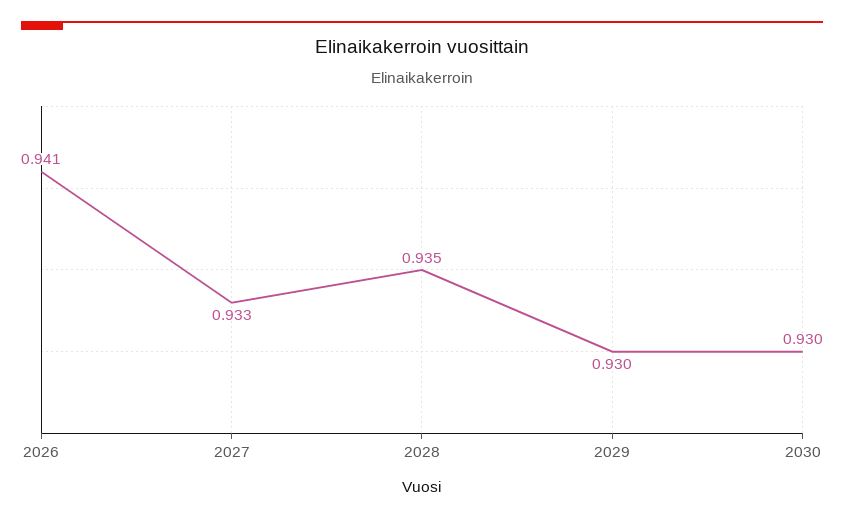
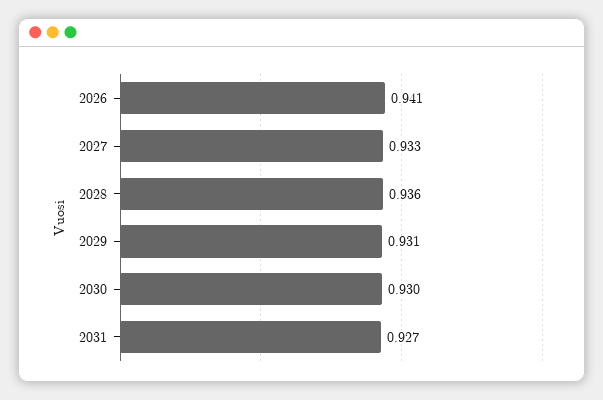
2028: 0.935 -> 0.936
2029: 0.93 -> 0.931
2031: none -> 0.927

